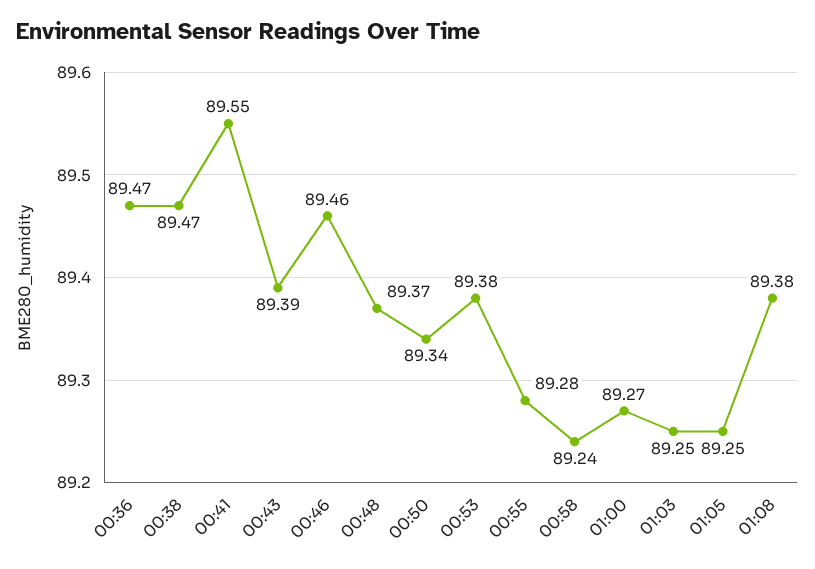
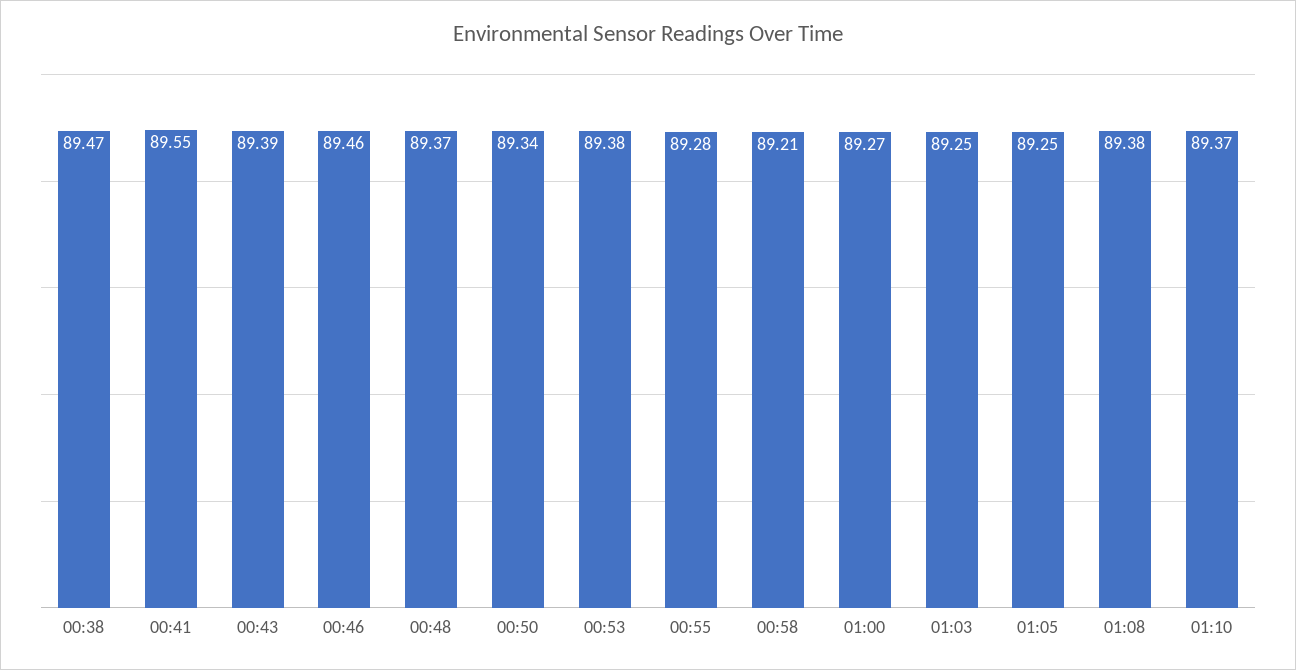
00:36: 89.47 -> none
00:58: 89.24 -> 89.21
01:10: none -> 89.37

